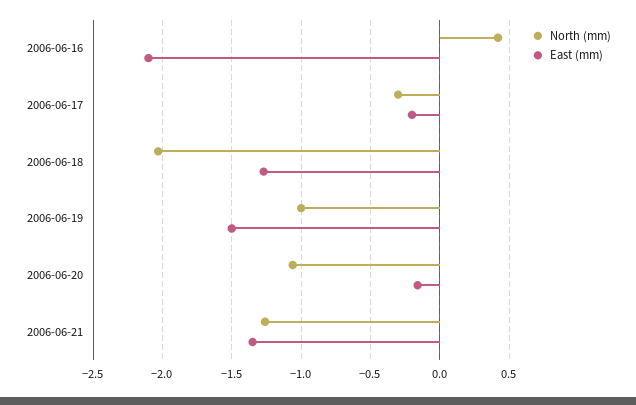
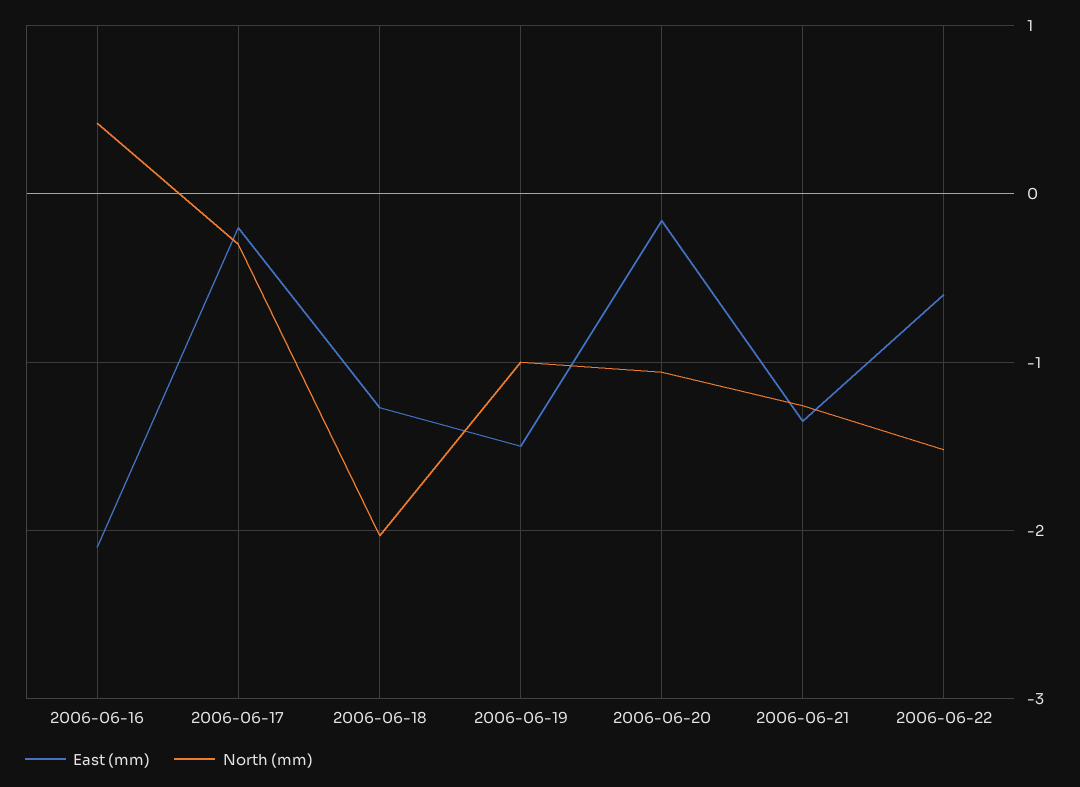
East (mm), 2006-06-22: none -> -0.6
North (mm), 2006-06-22: none -> -1.5

